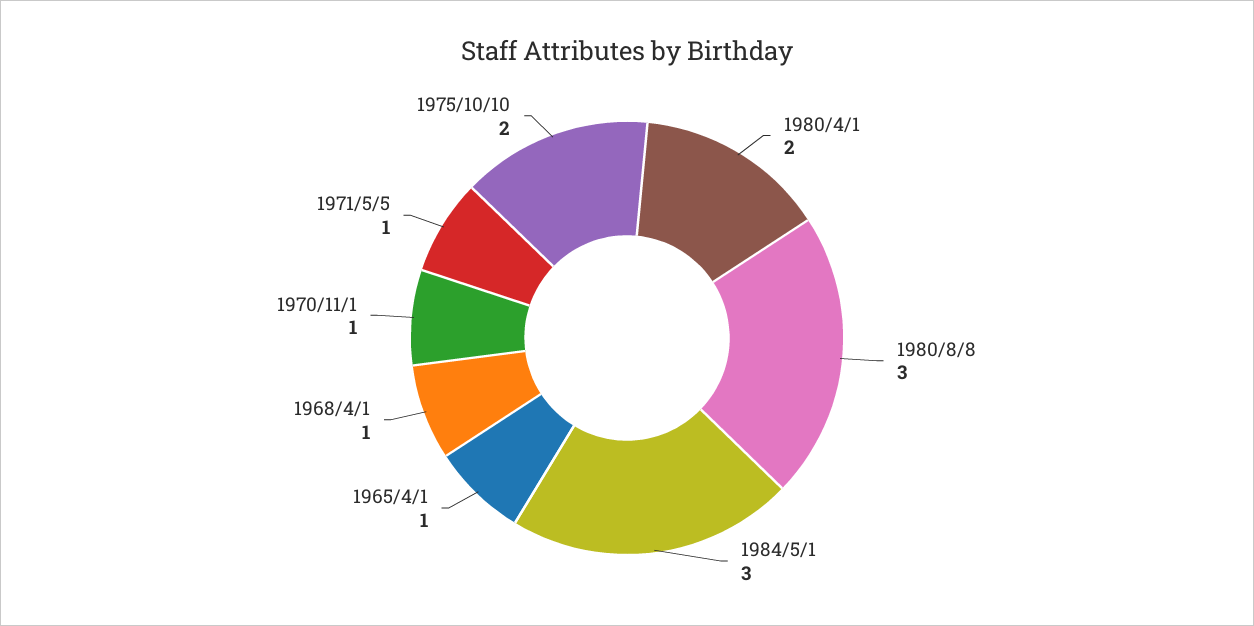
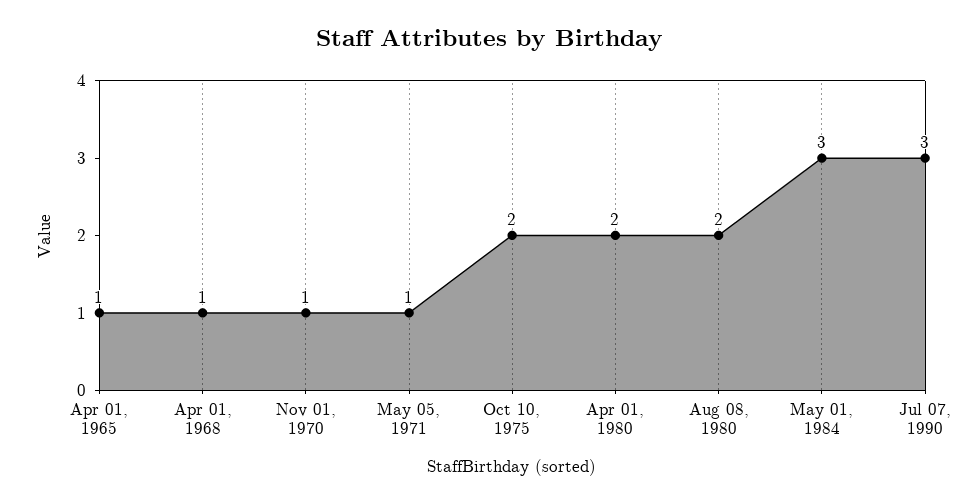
1980/8/8: 3 -> 2
Jul 07, 1990: none -> 3

